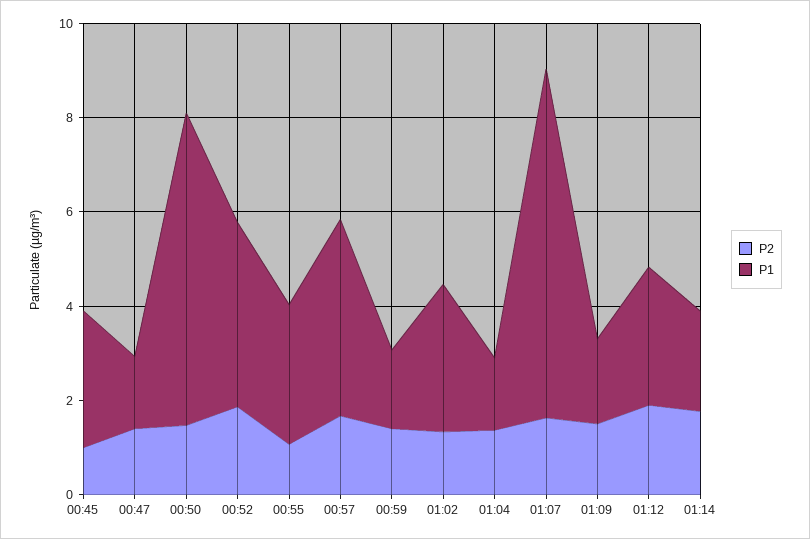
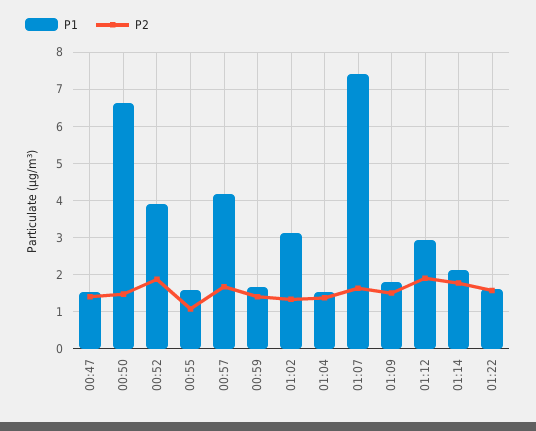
P2, 00:45: 1 -> none
P1, 00:45: 3 -> none
P1, 00:55: 3 -> 1.6
P1, 01:22: none -> 1.6
P2, 01:22: none -> 1.6

